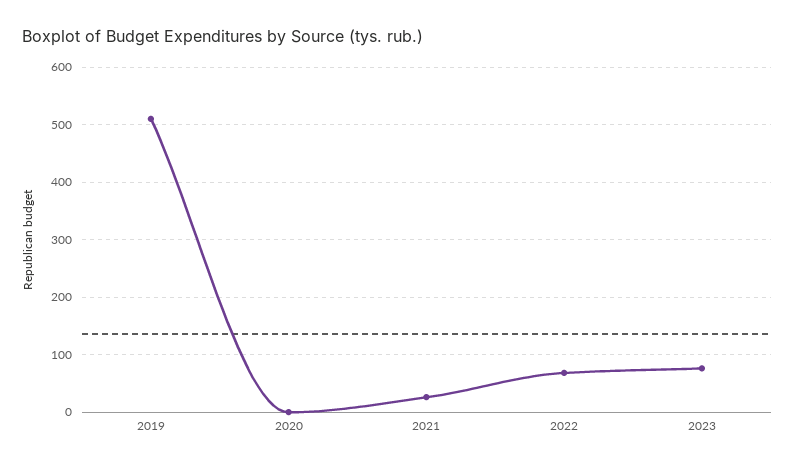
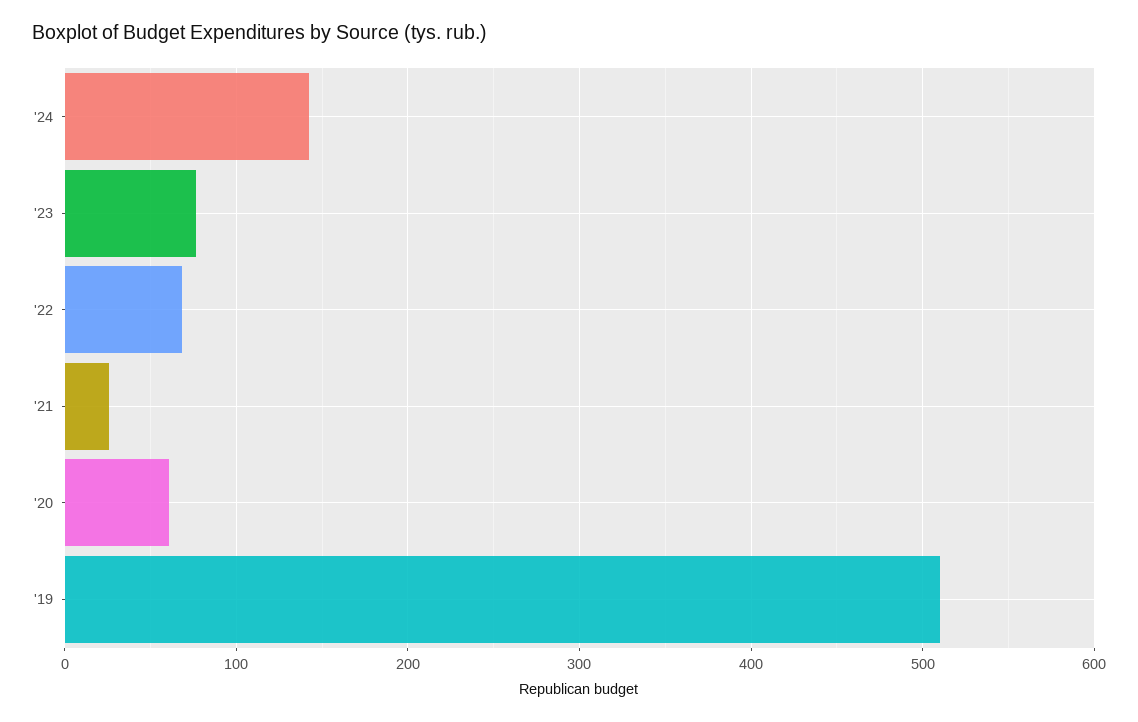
2020: 0 -> 60
'24: none -> 140

